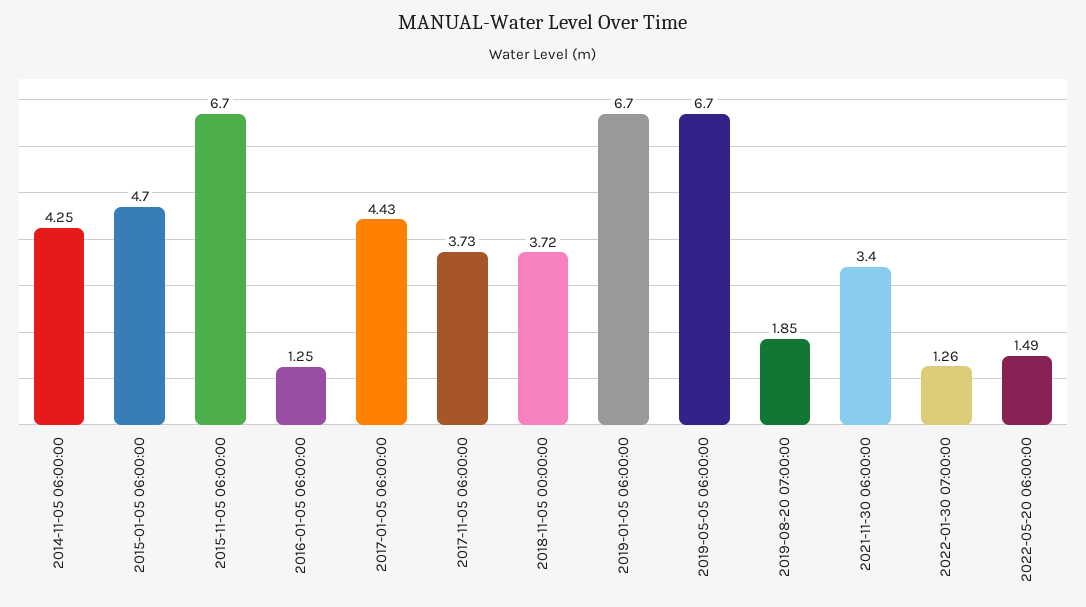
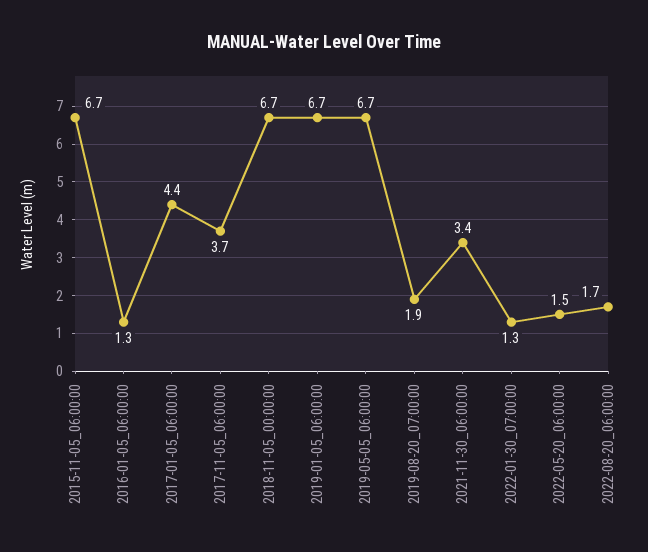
2014-11-05 06:00:00: 4.25 -> none
2015-01-05 06:00:00: 4.7 -> none
2018-11-05 00:00:00: 3.72 -> 6.7
2022-08-20_06:00:00: none -> 1.7

